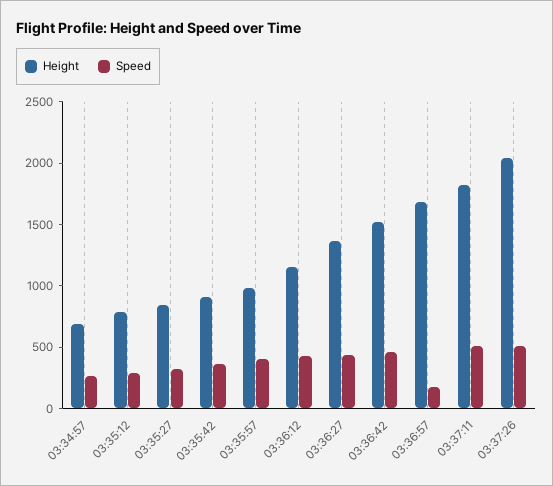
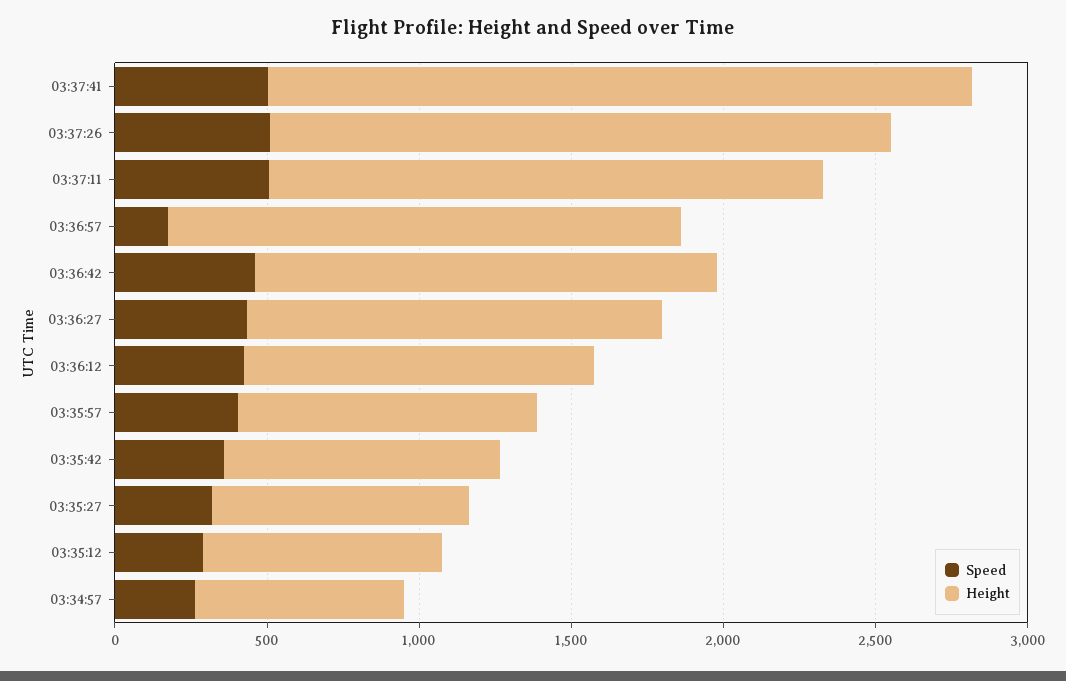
Speed, 03:37:41: none -> 500
Height, 03:37:41: none -> 2300

